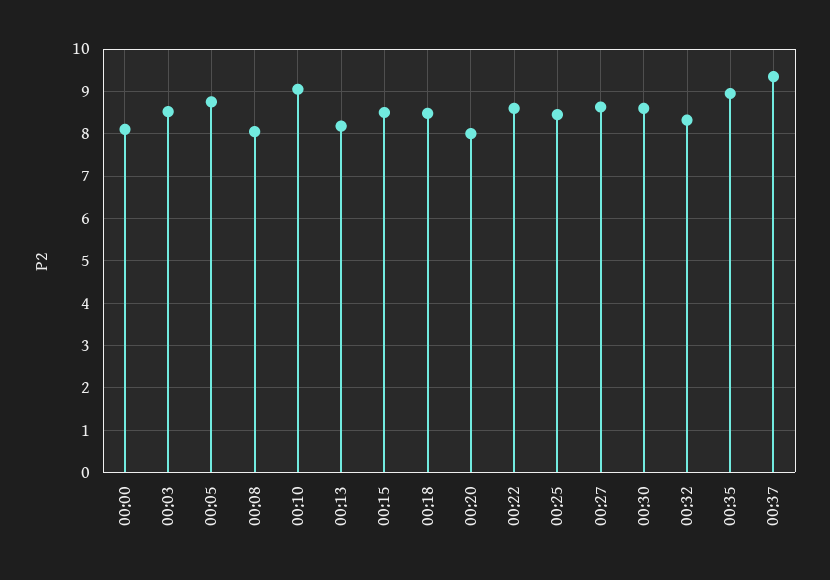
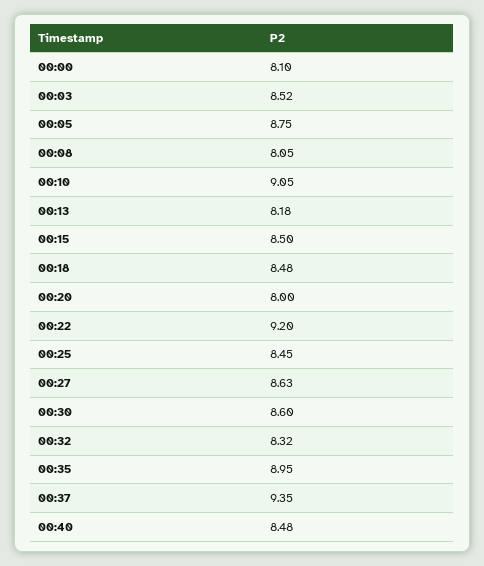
00:22: 8.6 -> 9.2
00:40: none -> 8.48

